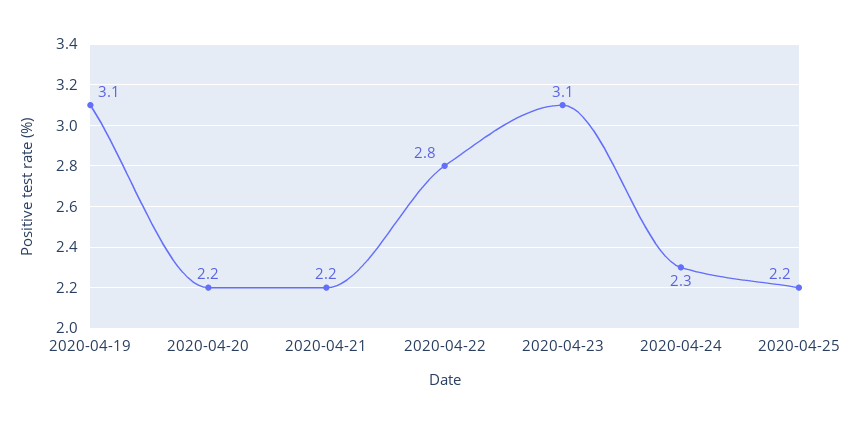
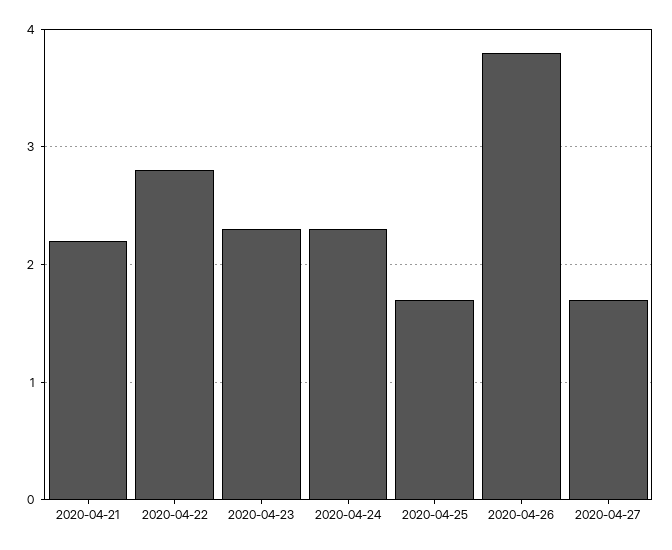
2020-04-19: 3.1 -> none
2020-04-20: 2.2 -> none
2020-04-23: 3.1 -> 2.3
2020-04-25: 2.2 -> 1.7
2020-04-26: none -> 3.8
2020-04-27: none -> 1.7

